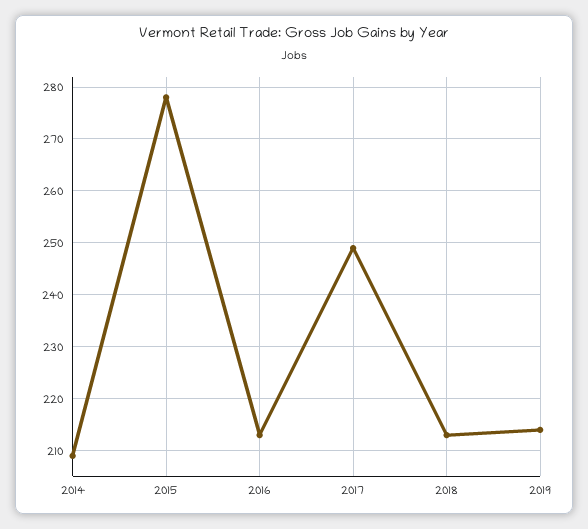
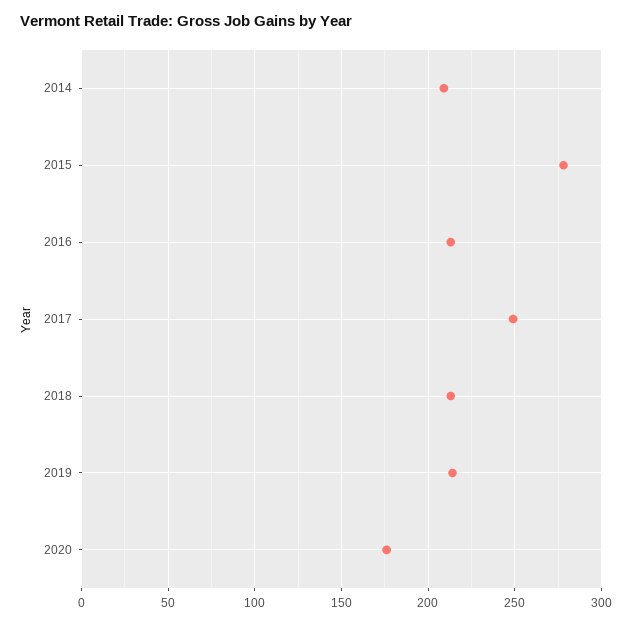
2020: none -> 175

